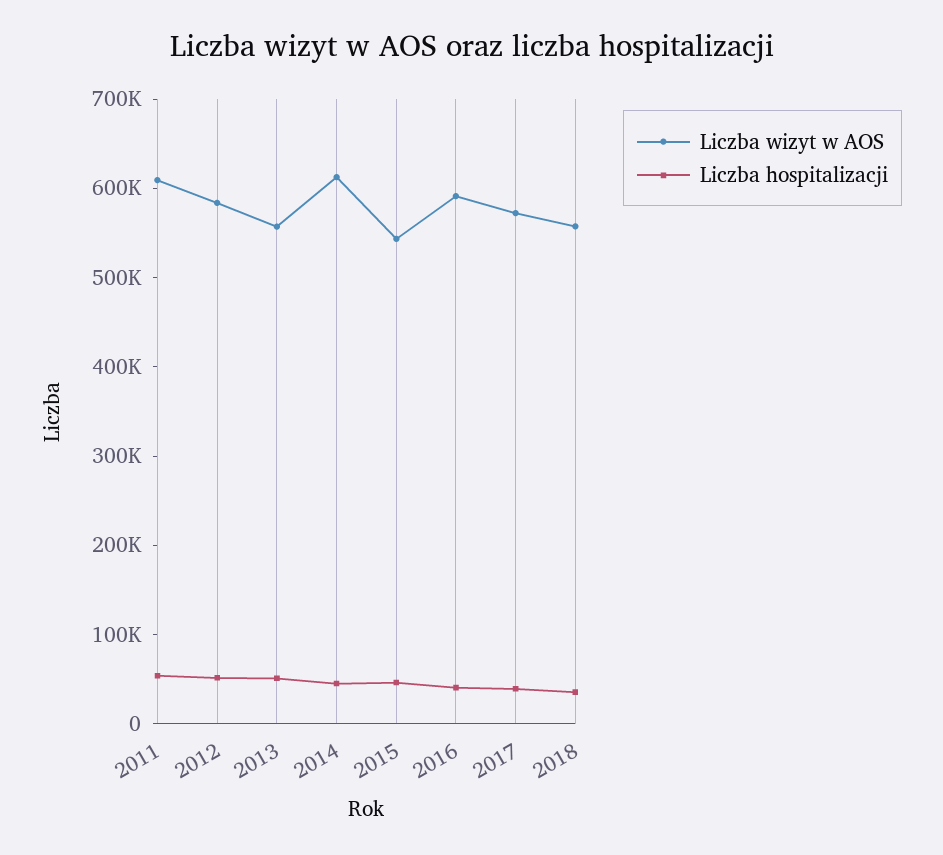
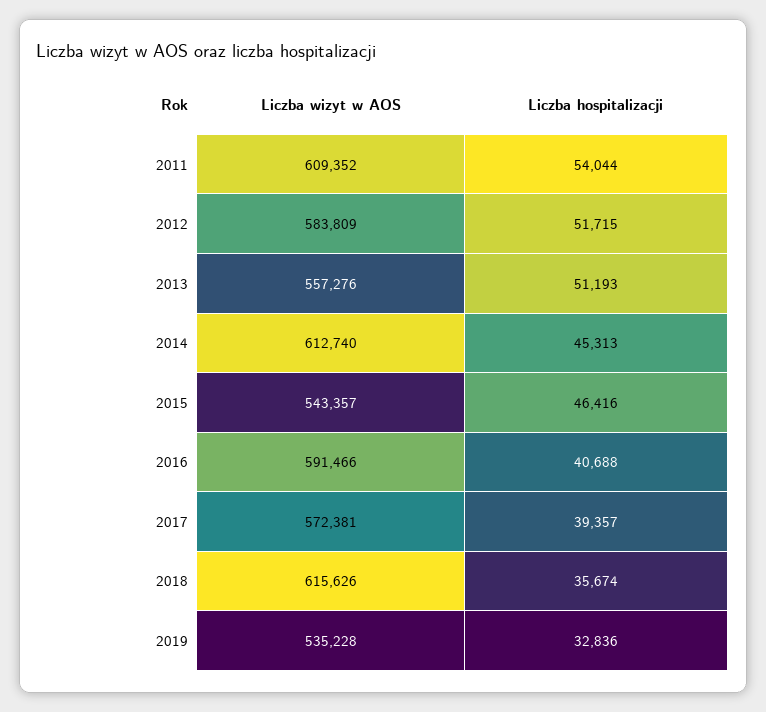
Liczba wizyt w AOS, 2018: 560000 -> 615626
Liczba wizyt w AOS, 2019: none -> 535228
Liczba hospitalizacji, 2019: none -> 32836

